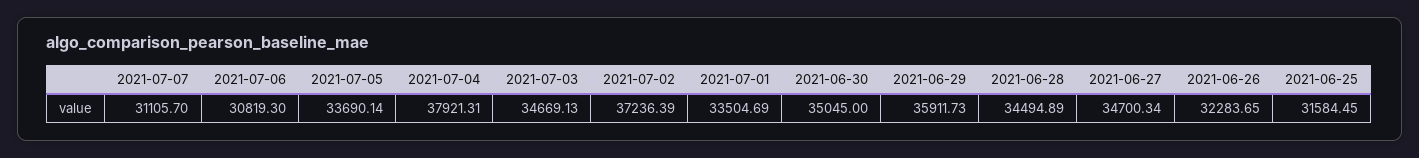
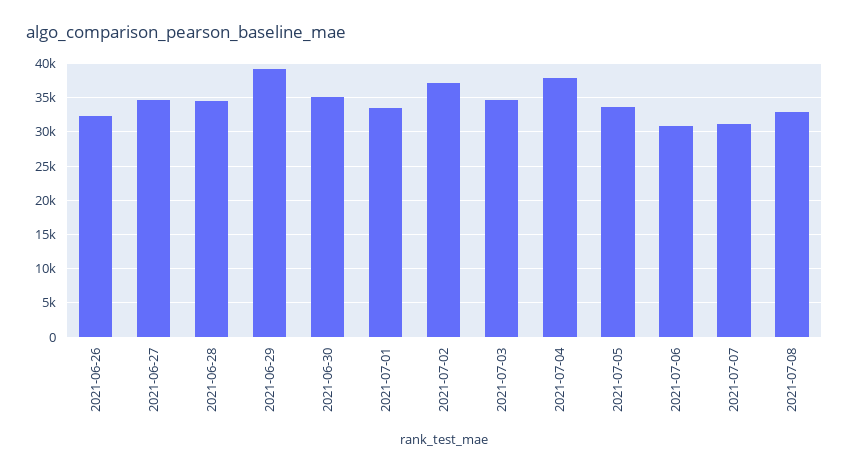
2021-06-29: 35911.73 -> 39000
2021-06-25: 31584.45 -> none
2021-07-08: none -> 33000

